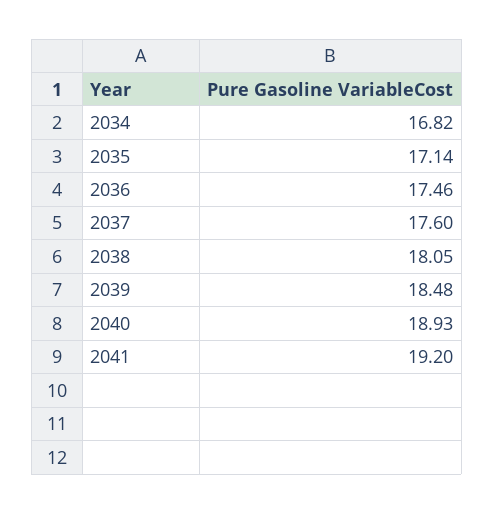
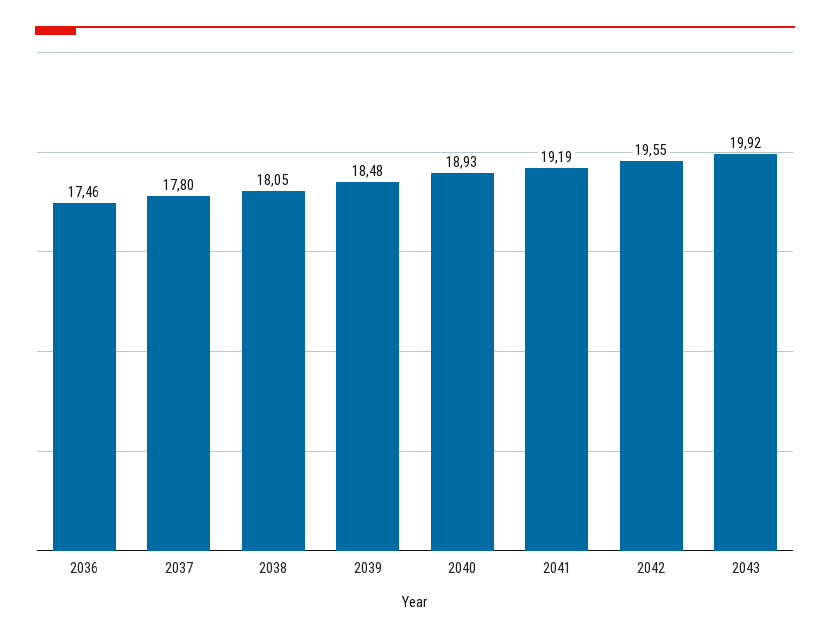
2034: 16.82 -> none
2035: 17.14 -> none
2037: 17.6 -> 17.8
2041: 19.2 -> 19.19
2042: none -> 19.55
2043: none -> 19.92

